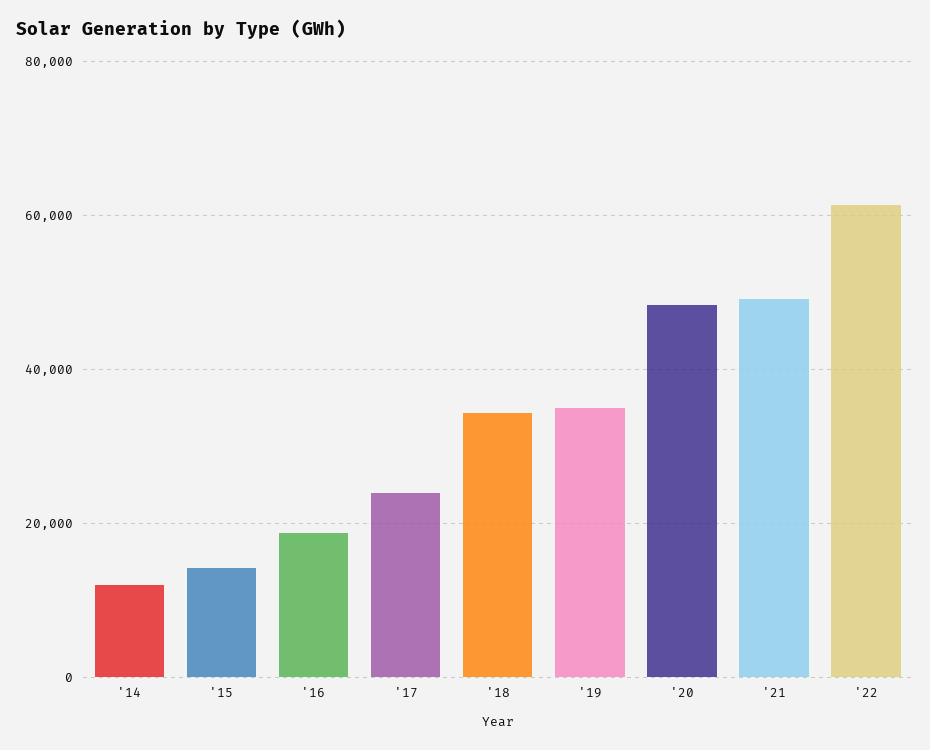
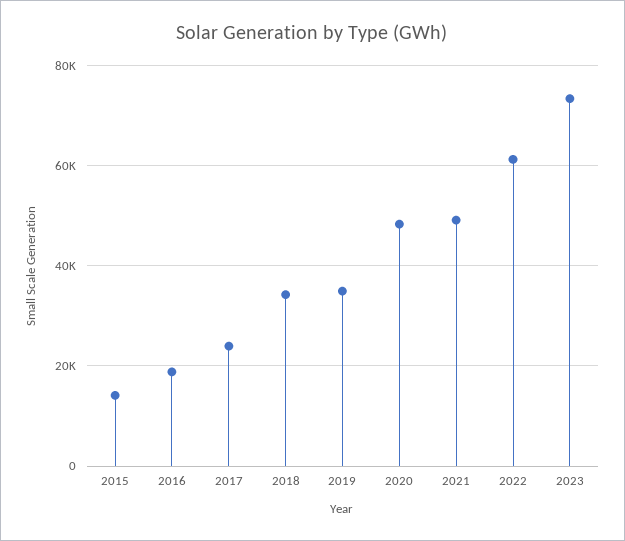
'14: 12000 -> none
2023: none -> 74000

